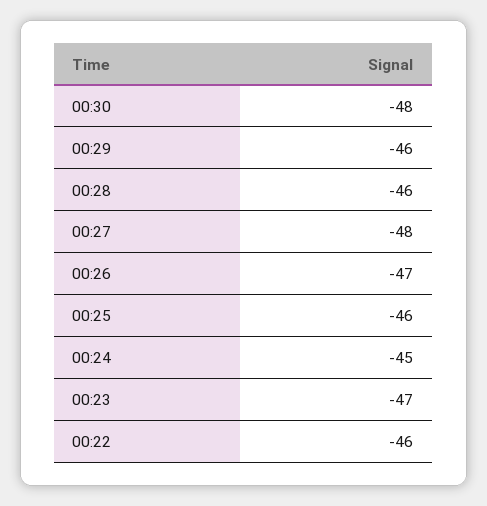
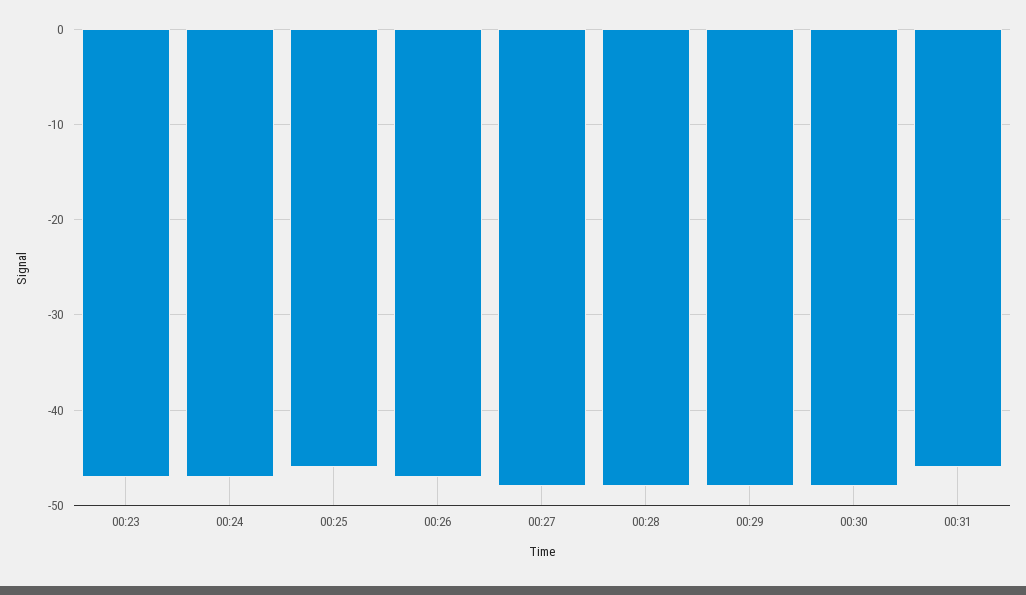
00:29: -46 -> -48
00:28: -46 -> -48
00:24: -45 -> -47
00:22: -46 -> none
00:31: none -> -46

